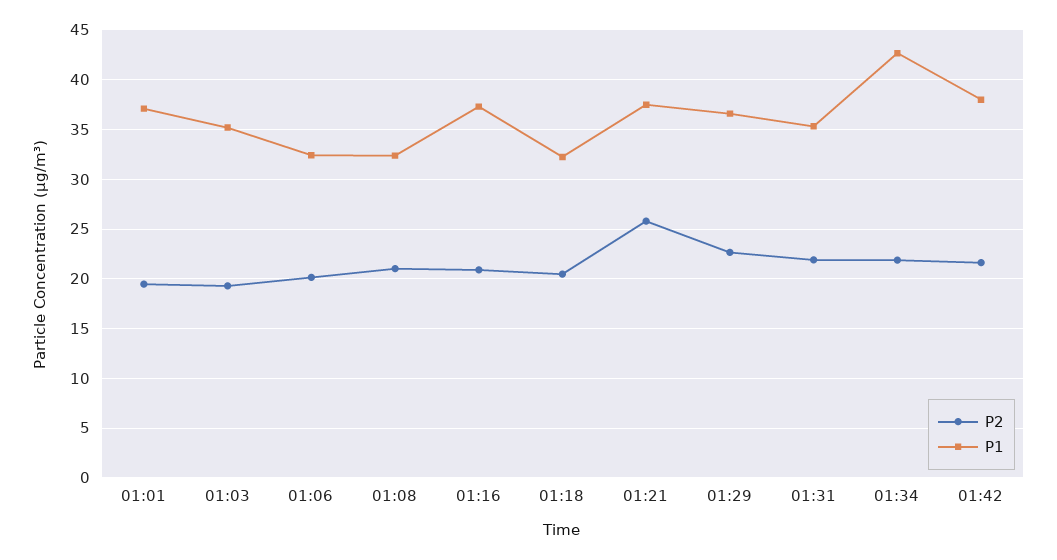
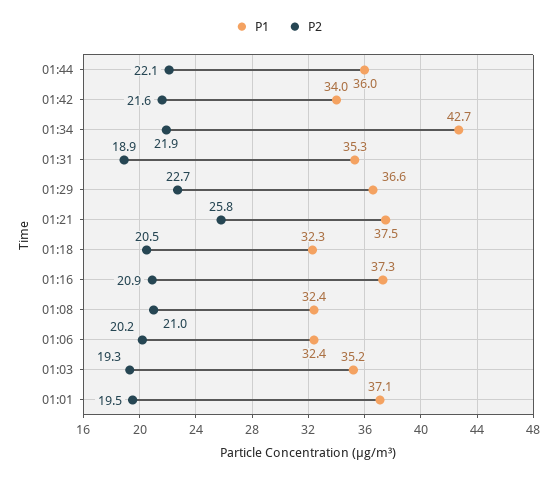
P2, 01:31: 22 -> 18.9
P1, 01:42: 38 -> 34
P1, 01:44: none -> 36
P2, 01:44: none -> 22.1

